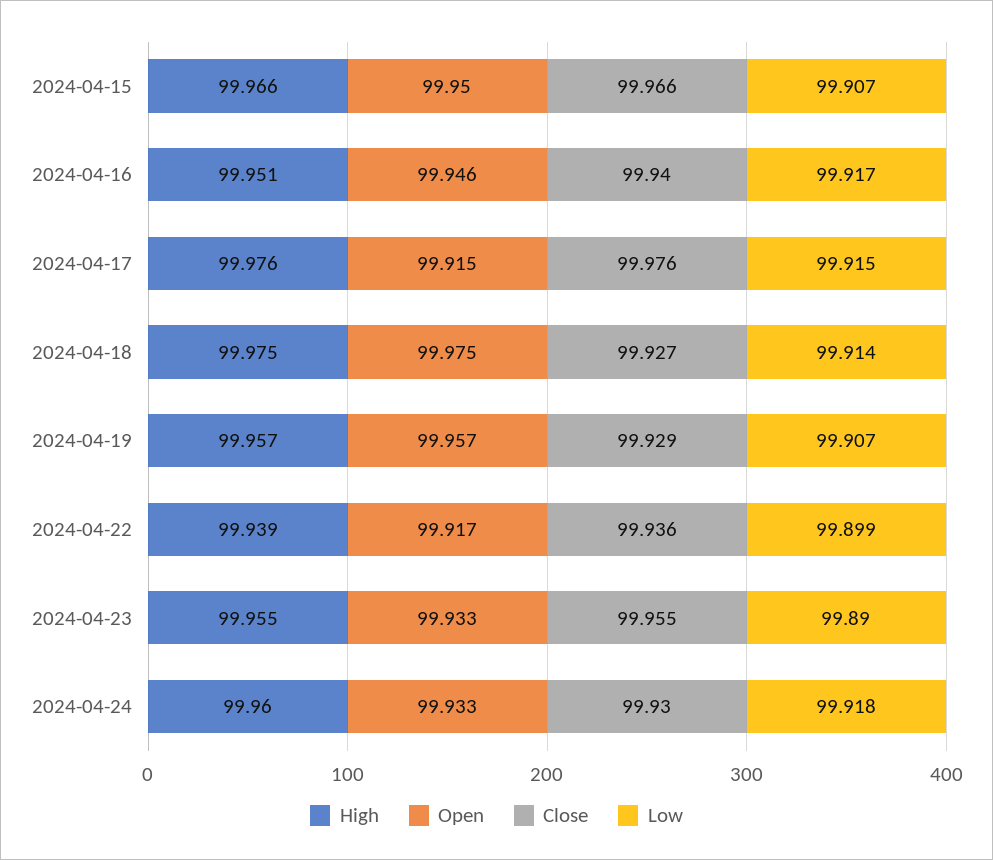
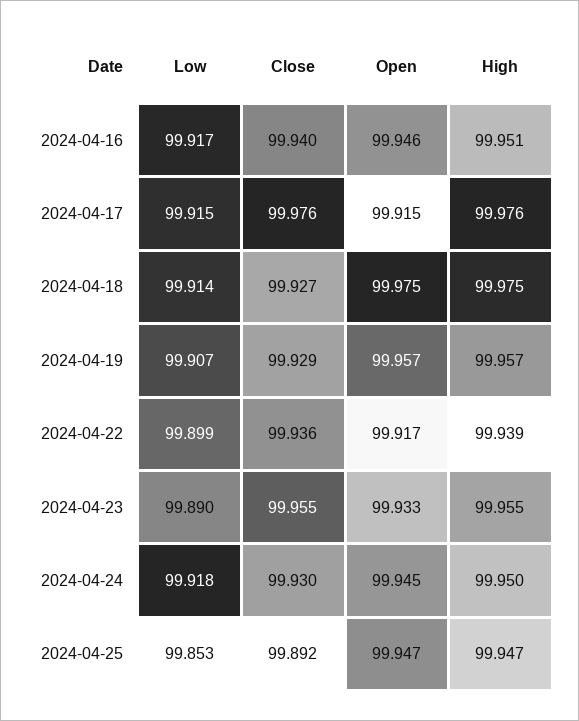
High, 2024-04-15: 99.966 -> none
Open, 2024-04-15: 99.95 -> none
Close, 2024-04-15: 99.966 -> none
Low, 2024-04-15: 99.907 -> none
High, 2024-04-24: 99.96 -> 99.95
Open, 2024-04-24: 99.933 -> 99.945
Low, 2024-04-25: none -> 99.853
Close, 2024-04-25: none -> 99.892
Open, 2024-04-25: none -> 99.947
High, 2024-04-25: none -> 99.947

